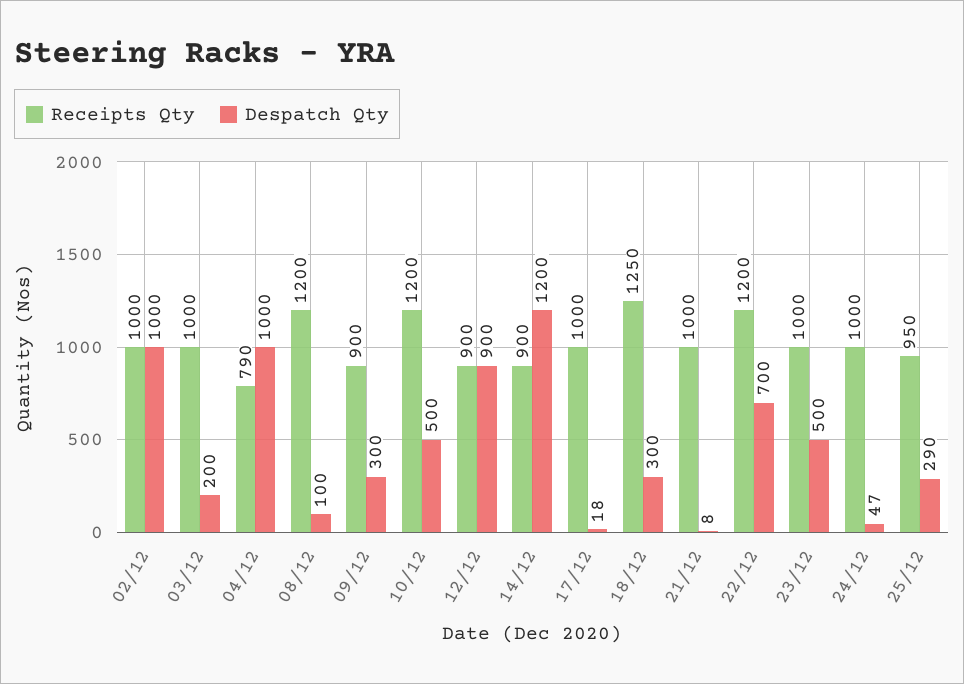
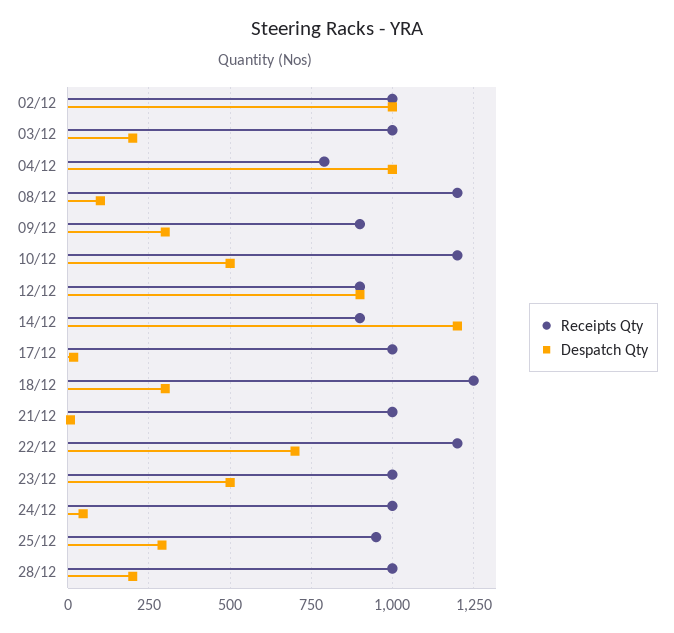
Receipts Qty, 28/12: none -> 1000
Despatch Qty, 28/12: none -> 200

